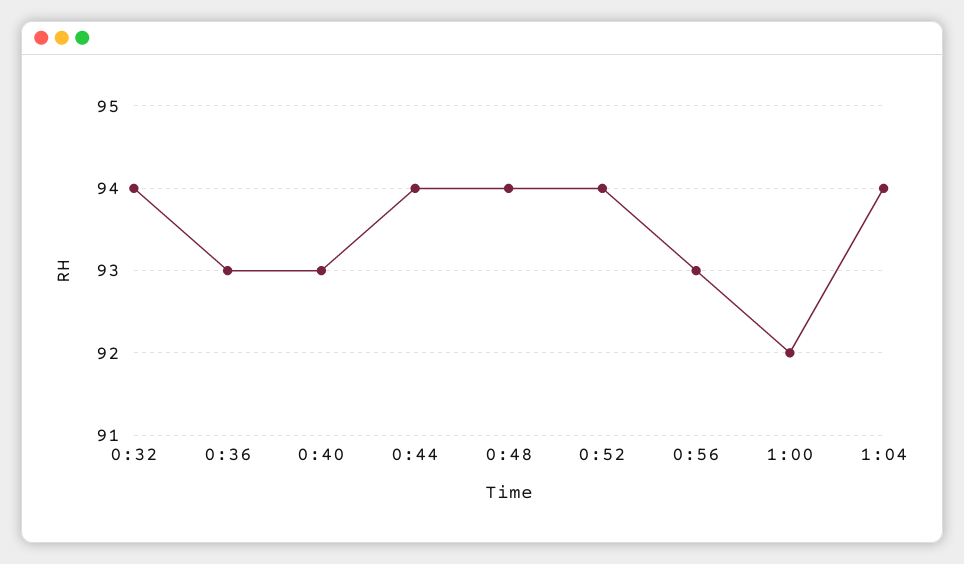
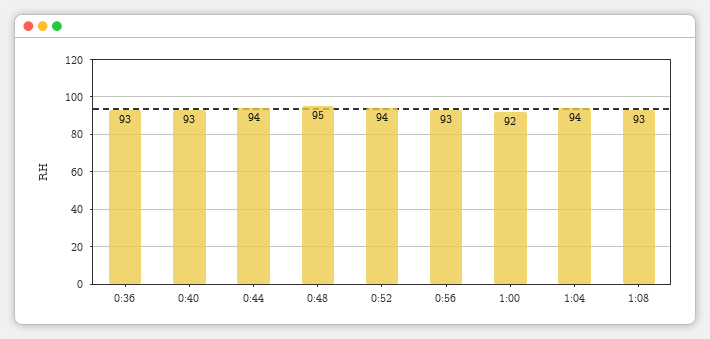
0:32: 94 -> none
0:48: 94 -> 95
1:08: none -> 93

